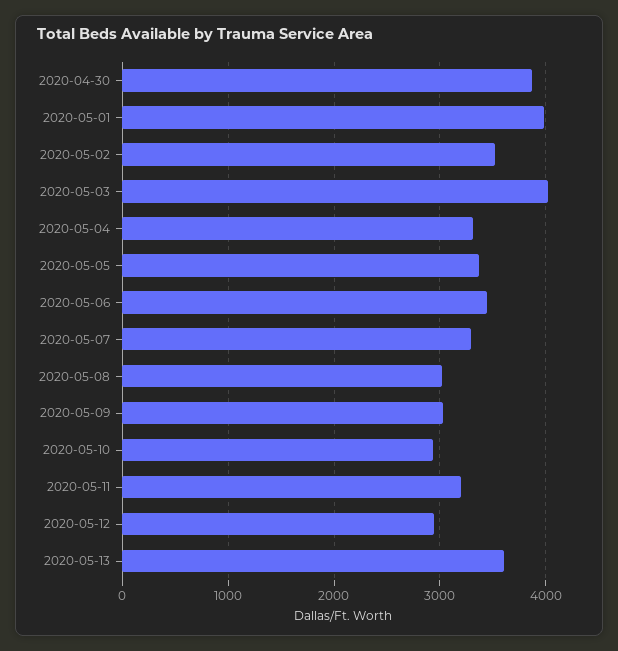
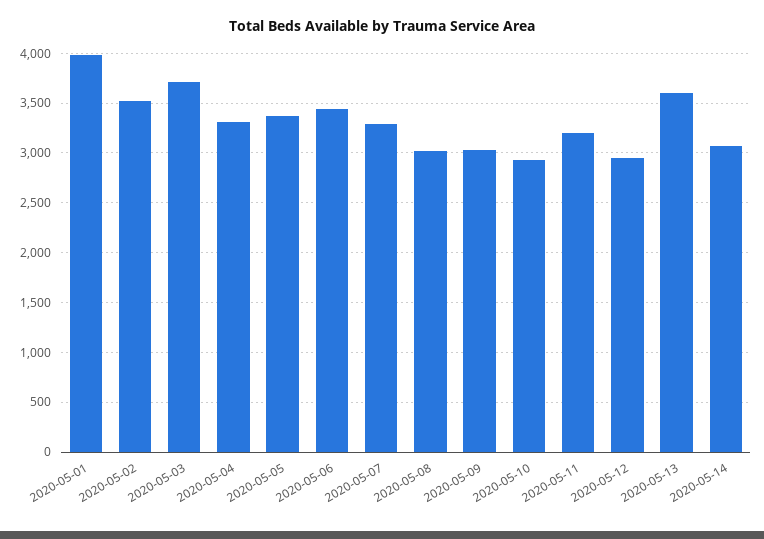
2020-04-30: 3900 -> none
2020-05-03: 4000 -> 3700
2020-05-14: none -> 3100

